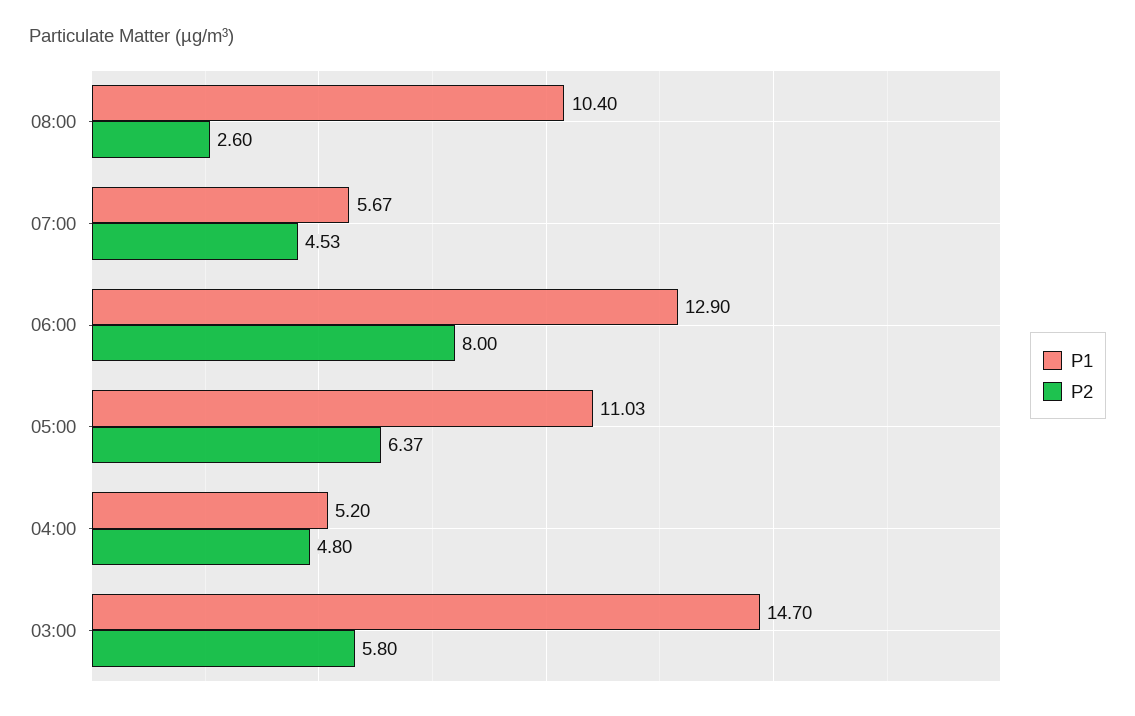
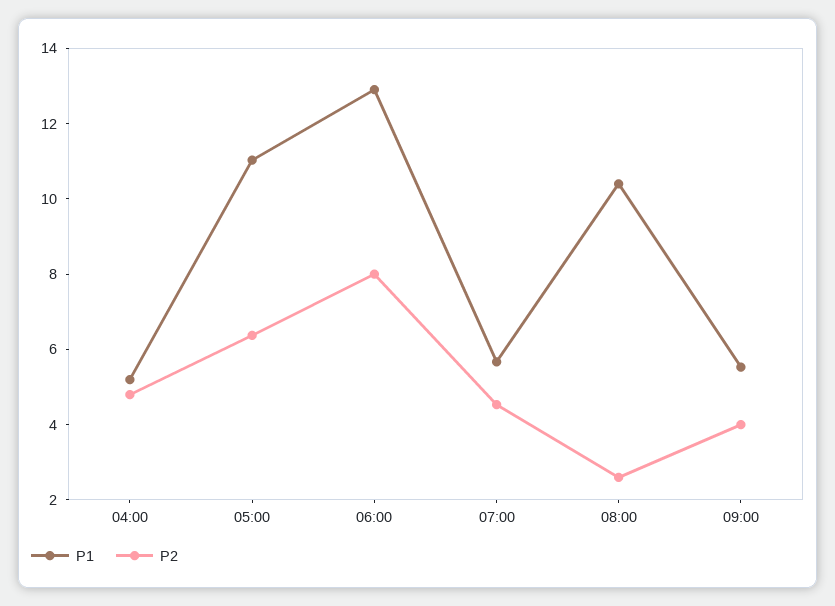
P1, 03:00: 14.7 -> none
P2, 03:00: 5.8 -> none
P1, 09:00: none -> 5.5
P2, 09:00: none -> 4

